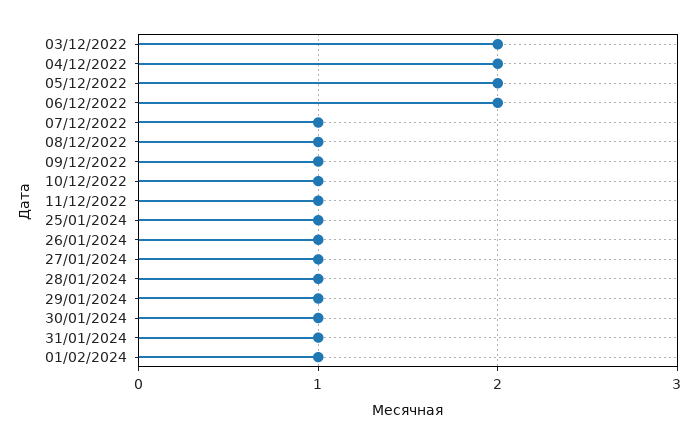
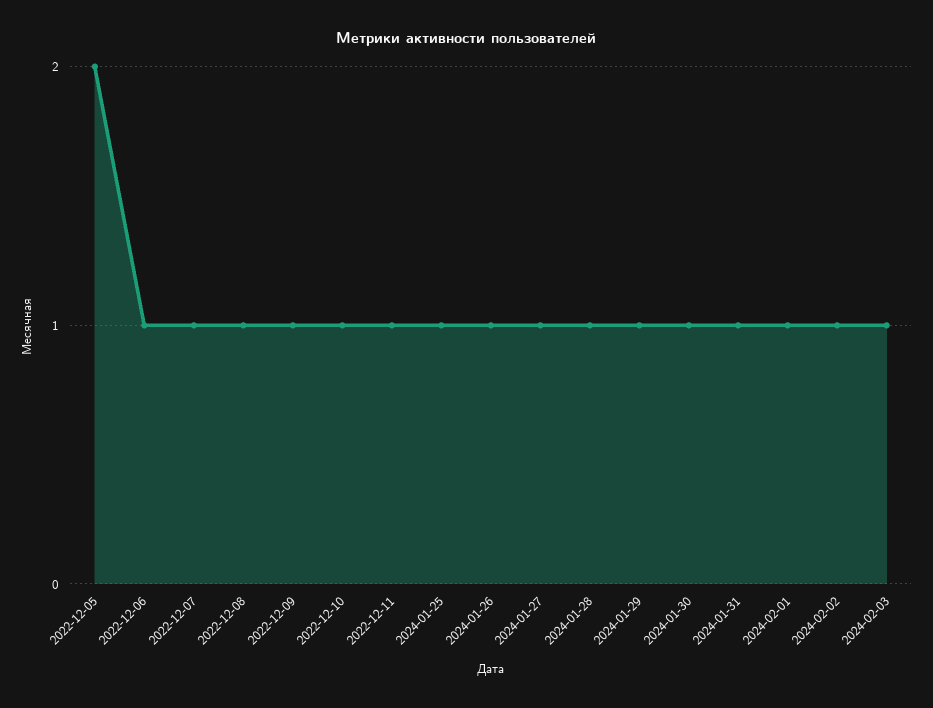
03/12/2022: 2 -> none
04/12/2022: 2 -> none
06/12/2022: 2 -> 1
2024-02-02: none -> 1
2024-02-03: none -> 1

